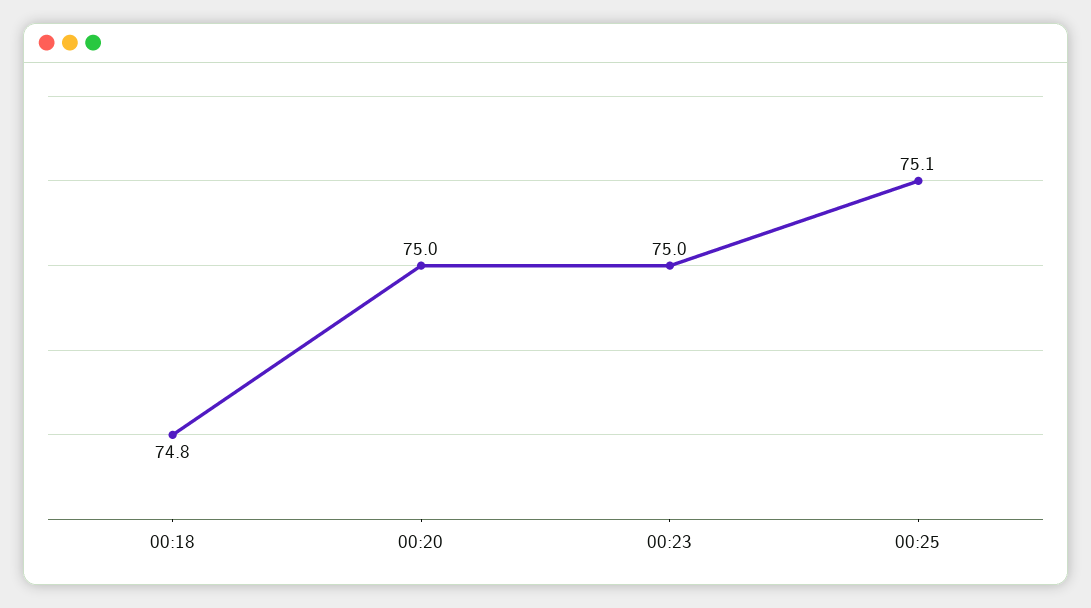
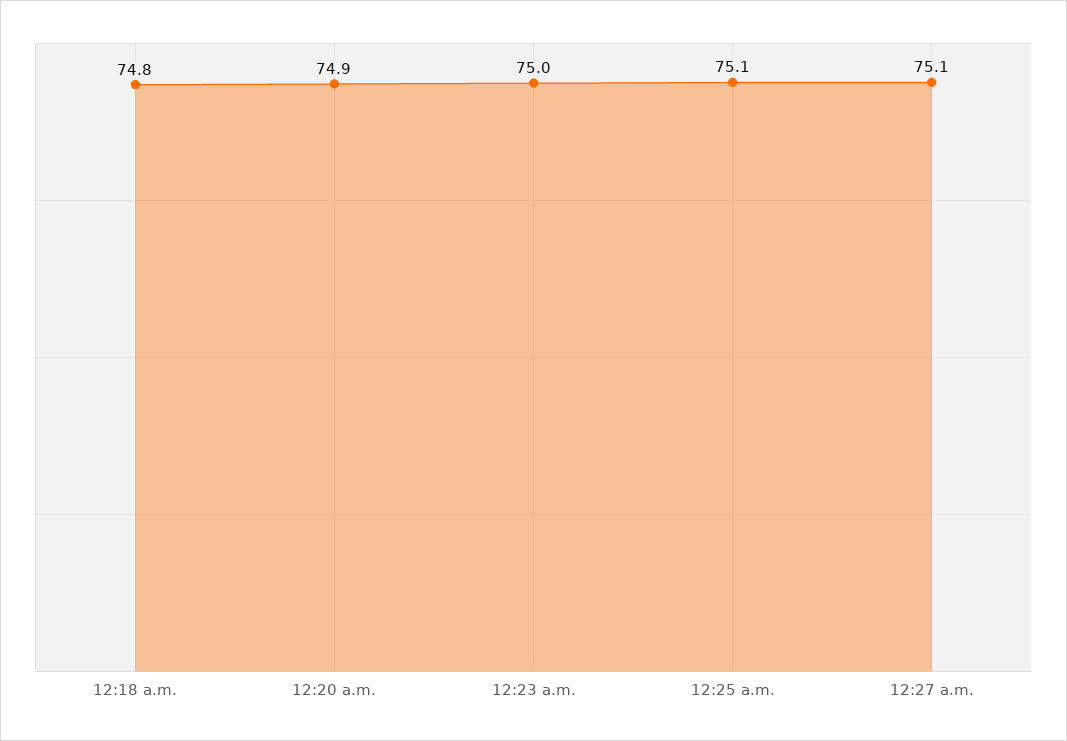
00:20: 75 -> 74.9
12:27 a.m.: none -> 75.1

